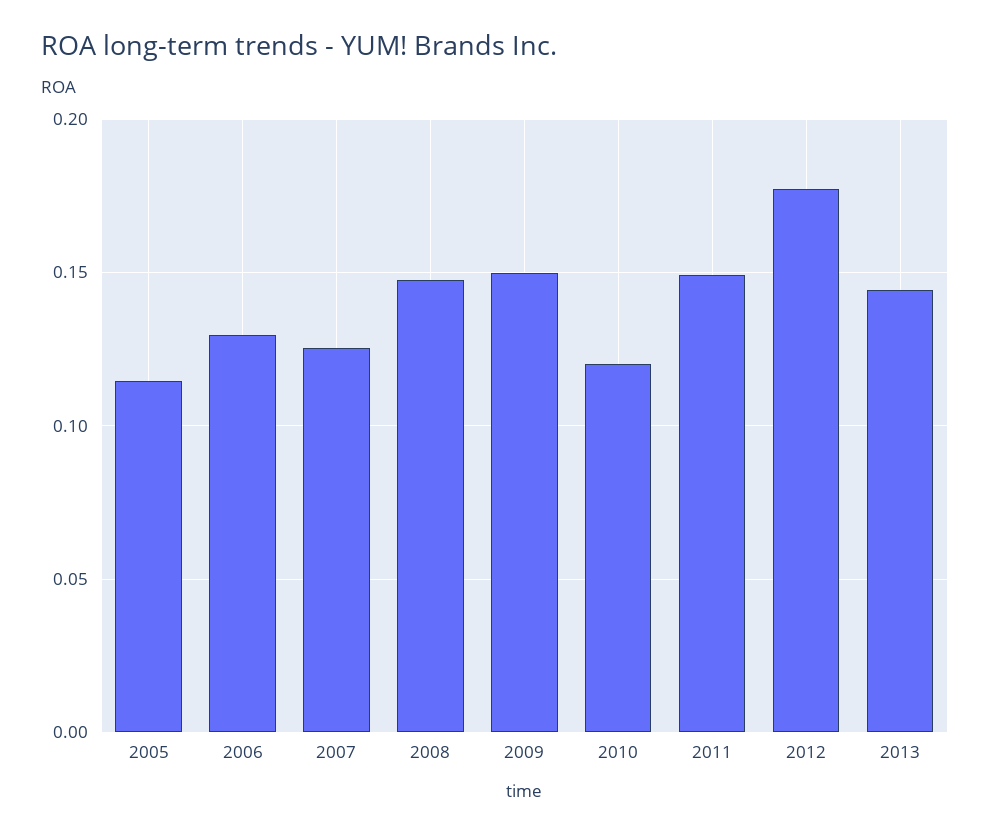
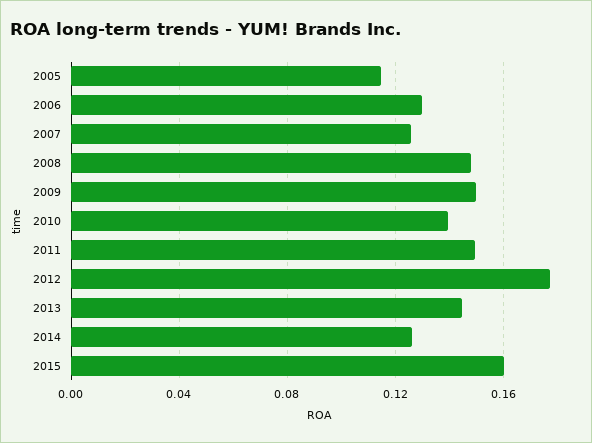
2010: 0.12 -> 0.14
2014: none -> 0.125
2015: none -> 0.16

